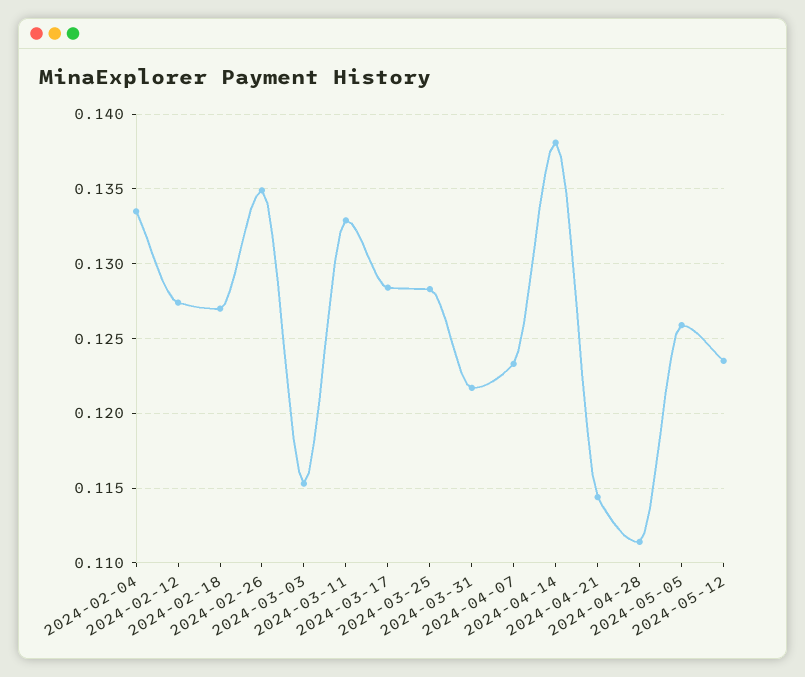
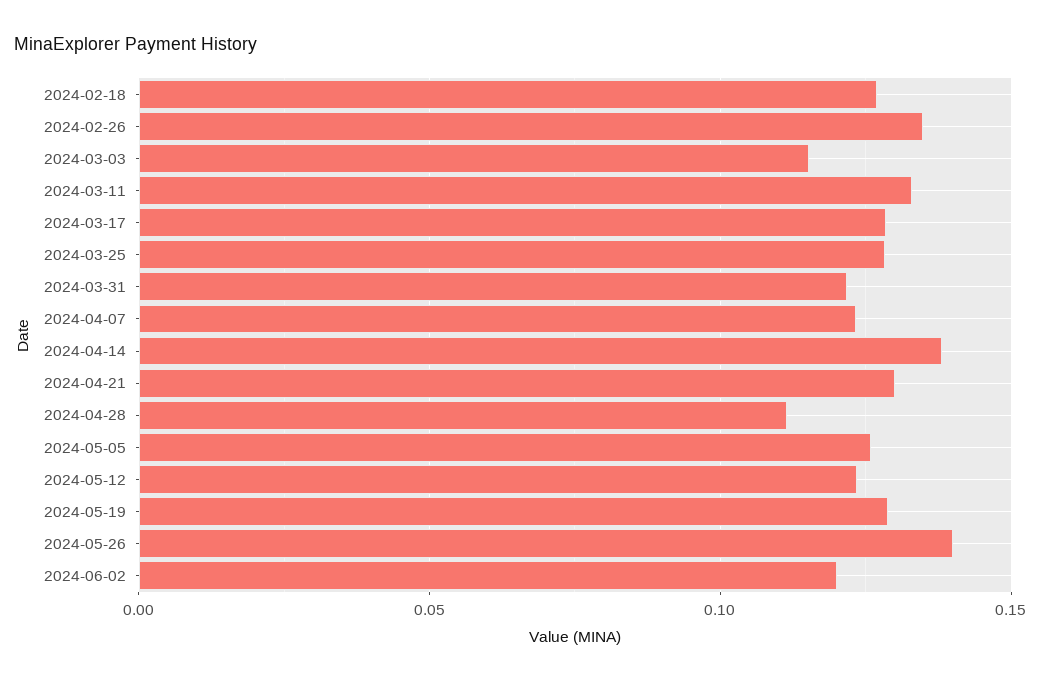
2024-02-04: 0.1335 -> none
2024-02-12: 0.1275 -> none
2024-04-21: 0.1145 -> 0.13
2024-05-19: none -> 0.13
2024-05-26: none -> 0.14
2024-06-02: none -> 0.12

